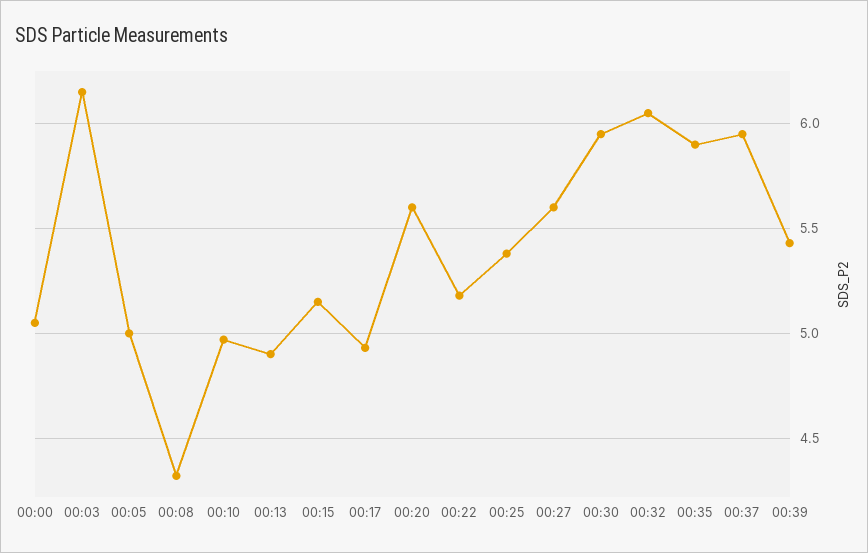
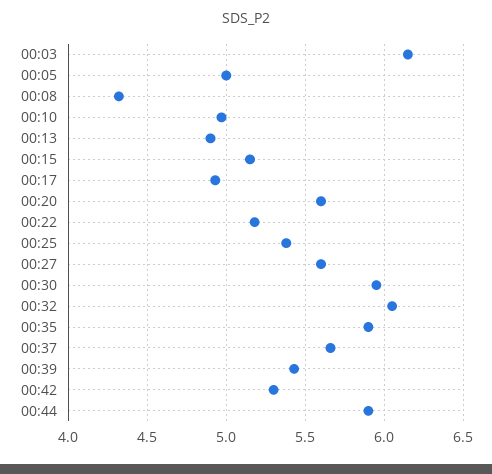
00:00: 5.05 -> none
00:37: 5.95 -> 5.65
00:42: none -> 5.3
00:44: none -> 5.9

